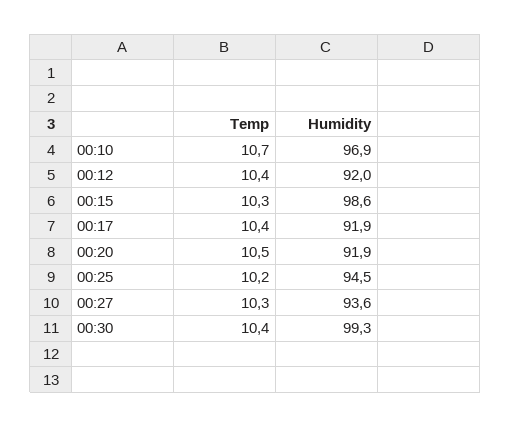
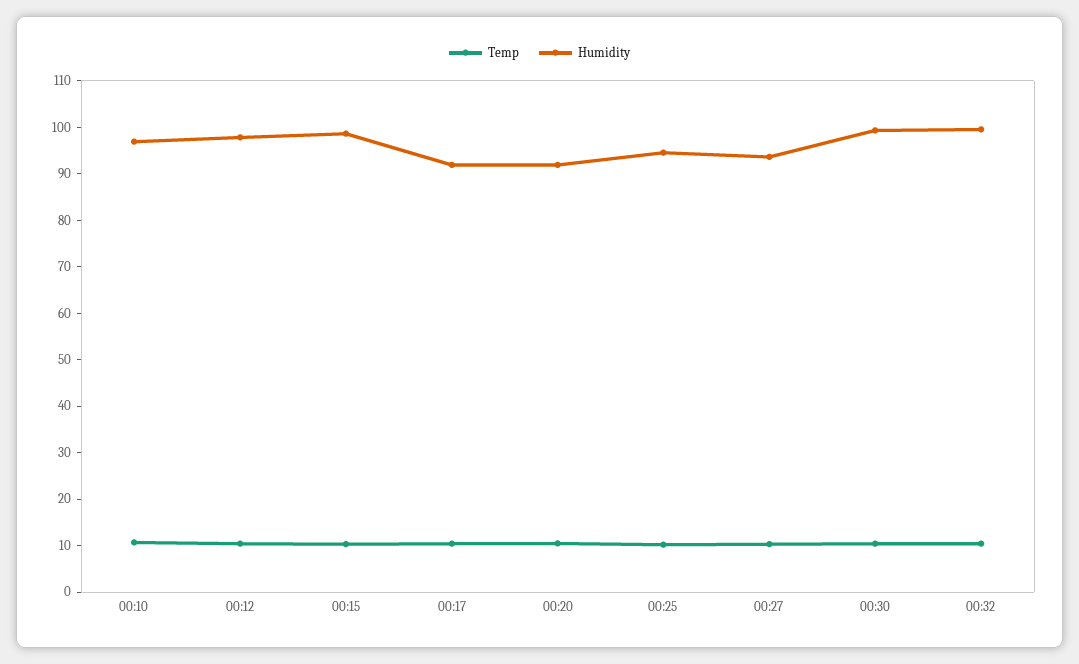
Humidity, 00:12: 92 -> 98
Temp, 00:32: none -> 10
Humidity, 00:32: none -> 100

